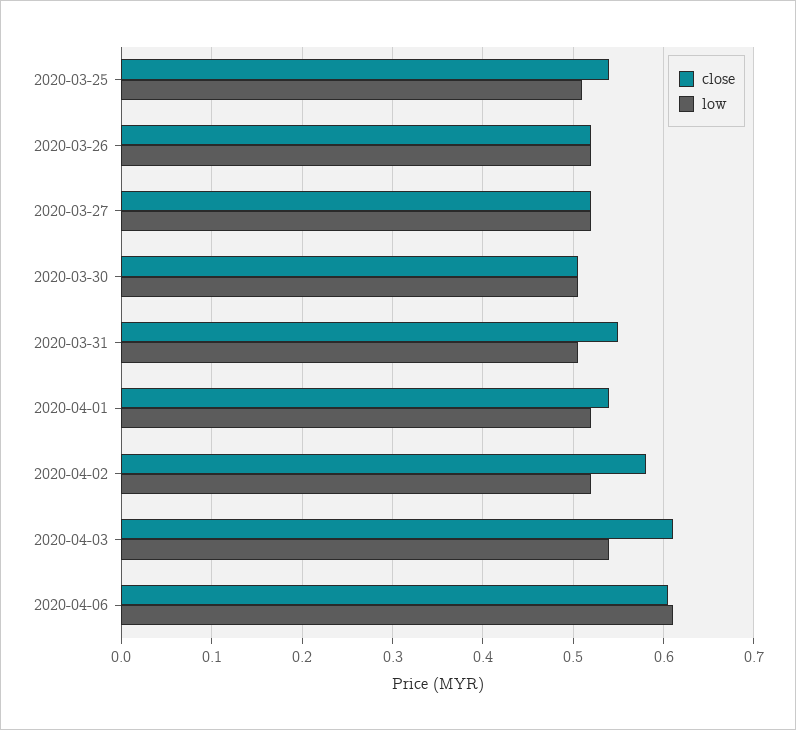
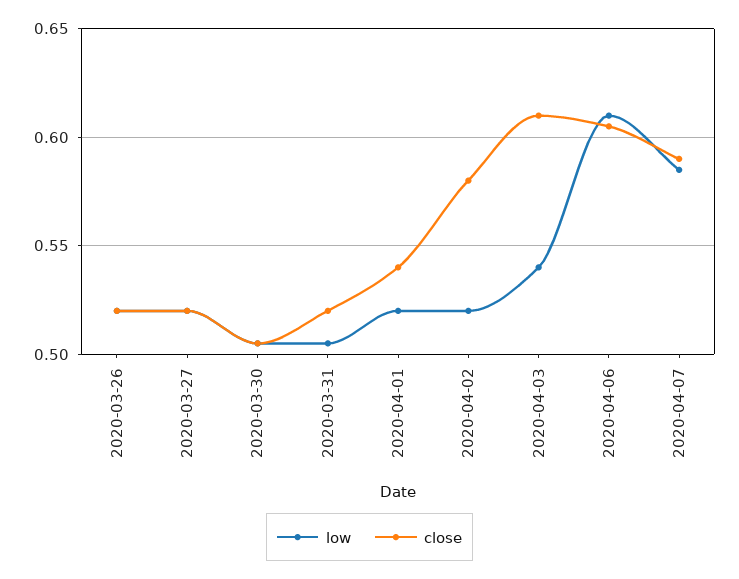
close, 2020-03-25: 0.54 -> none
low, 2020-03-25: 0.51 -> none
close, 2020-03-31: 0.55 -> 0.52
low, 2020-04-07: none -> 0.585
close, 2020-04-07: none -> 0.59

